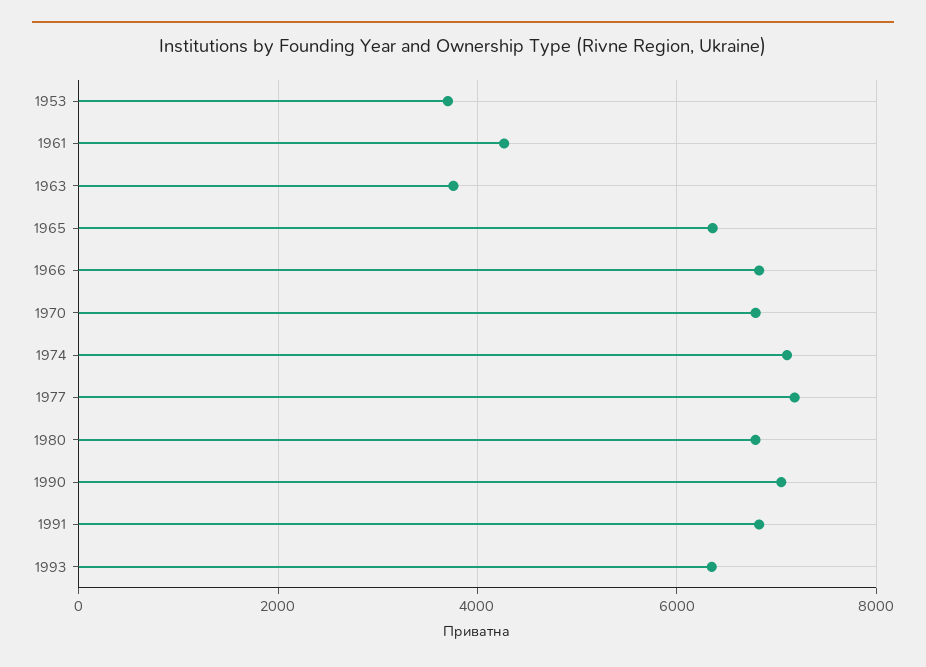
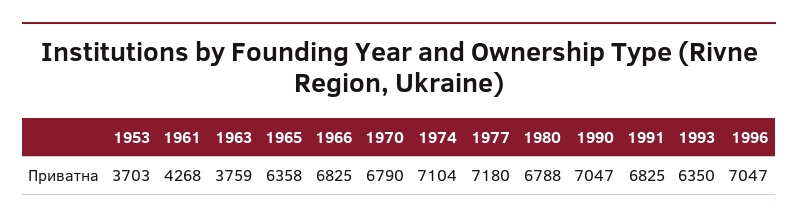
1996: none -> 7047

